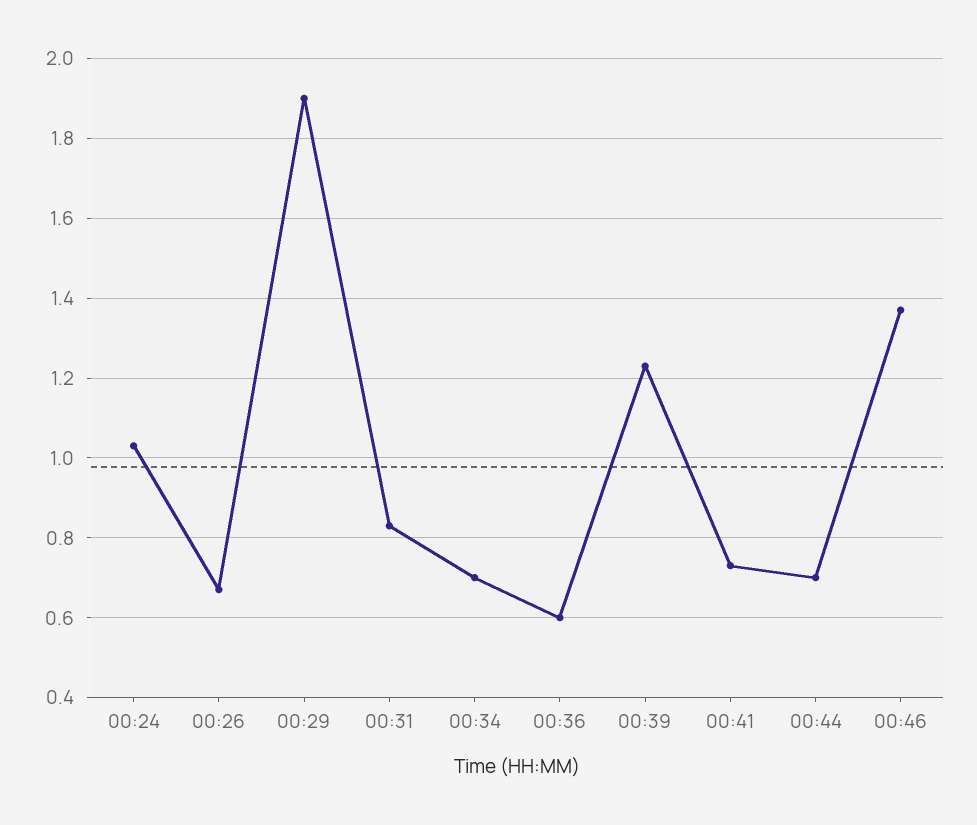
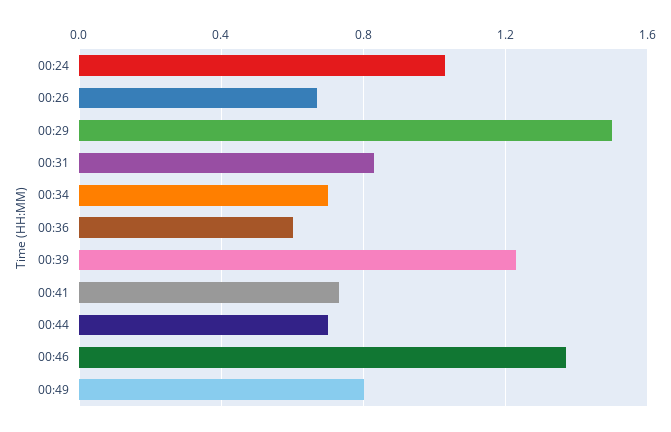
00:29: 1.9 -> 1.5
00:49: none -> 0.8

